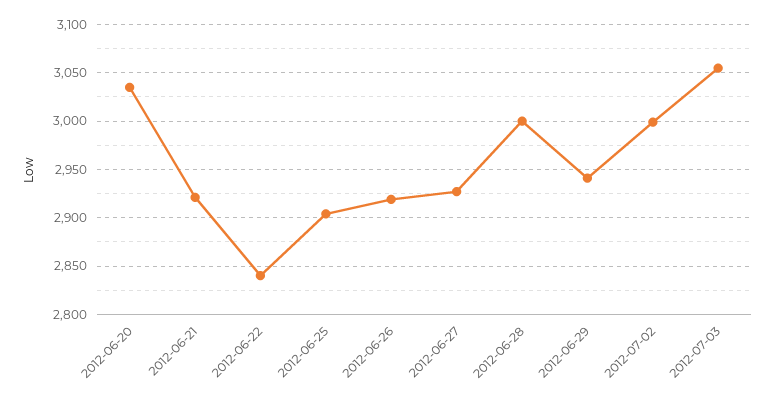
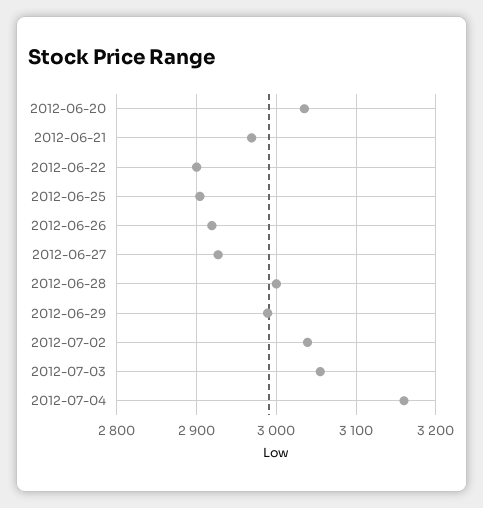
2012-06-21: 2920 -> 2970
2012-06-22: 2840 -> 2900
2012-06-29: 2940 -> 2990
2012-07-02: 3000 -> 3040
2012-07-04: none -> 3160

